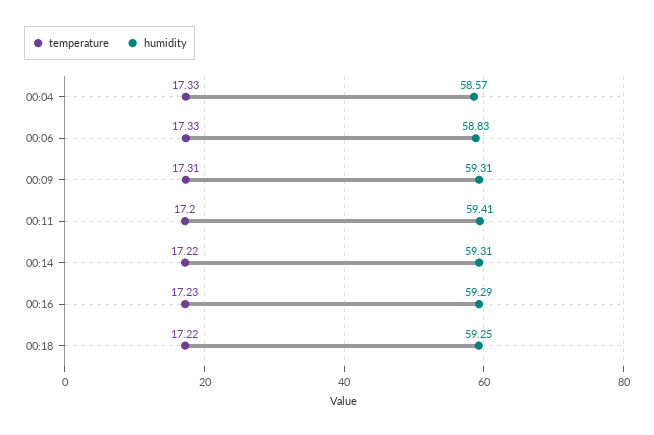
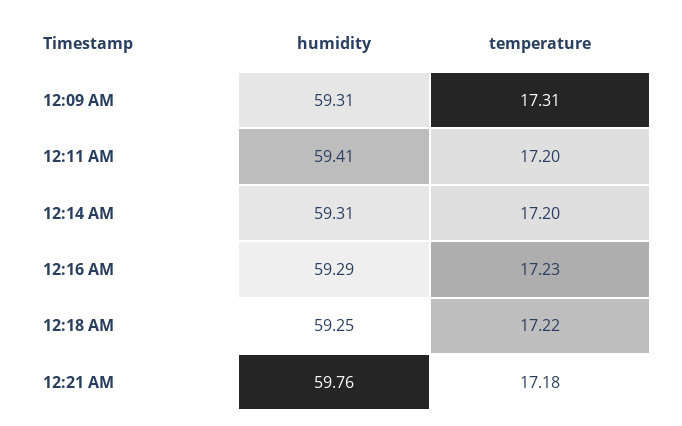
temperature, 00:04: 17.33 -> none
humidity, 00:04: 58.57 -> none
temperature, 00:06: 17.33 -> none
humidity, 00:06: 58.83 -> none
temperature, 00:14: 17.22 -> 17.2
humidity, 12:21 AM: none -> 59.76
temperature, 12:21 AM: none -> 17.18

